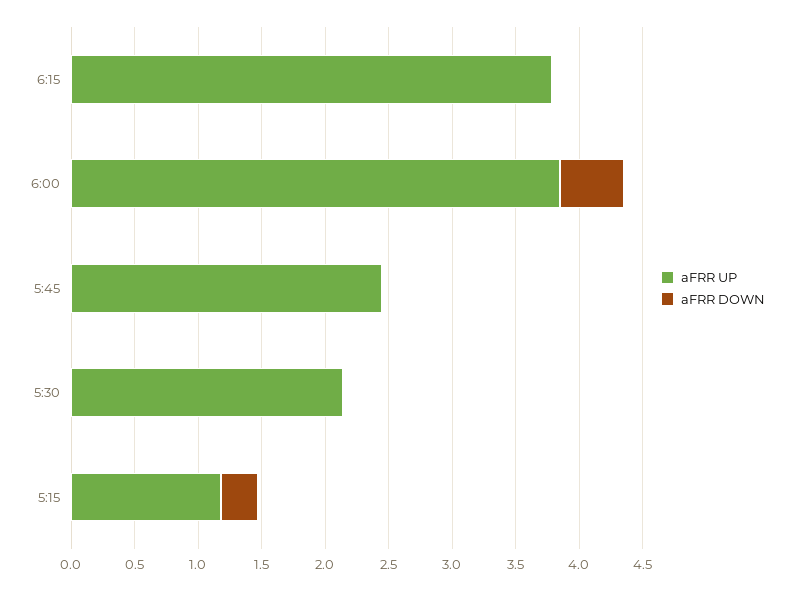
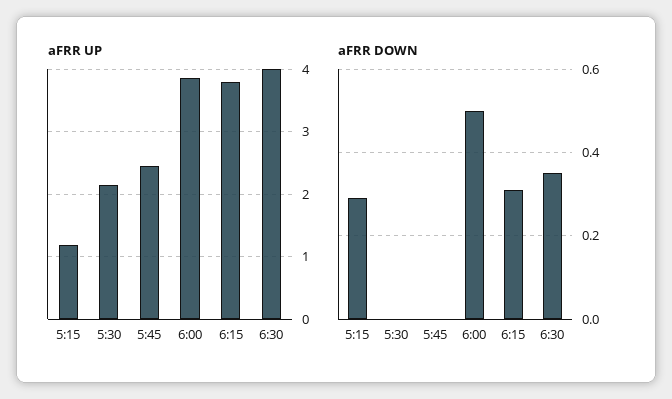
aFRR DOWN, 6:15: 0 -> 0.3
aFRR UP, 6:30: none -> 4
aFRR DOWN, 6:30: none -> 0.35

